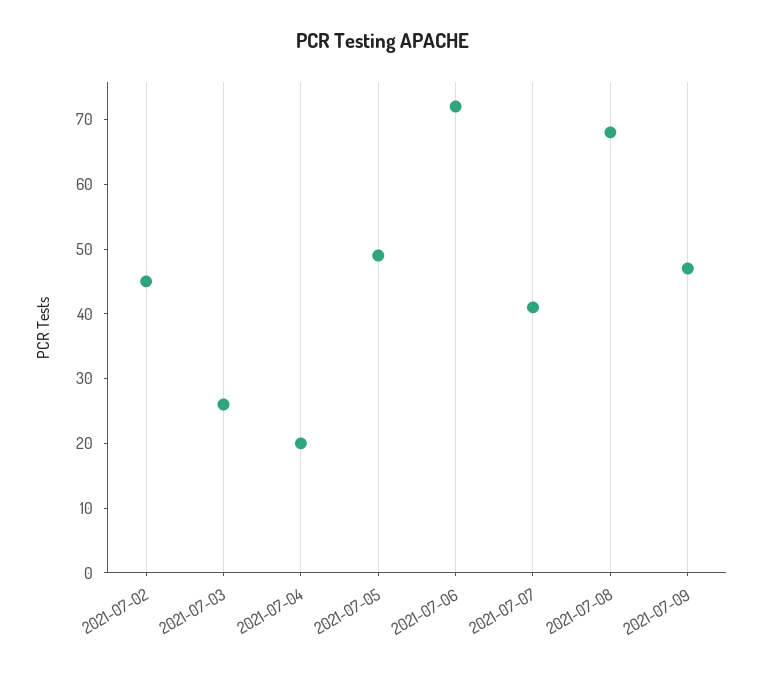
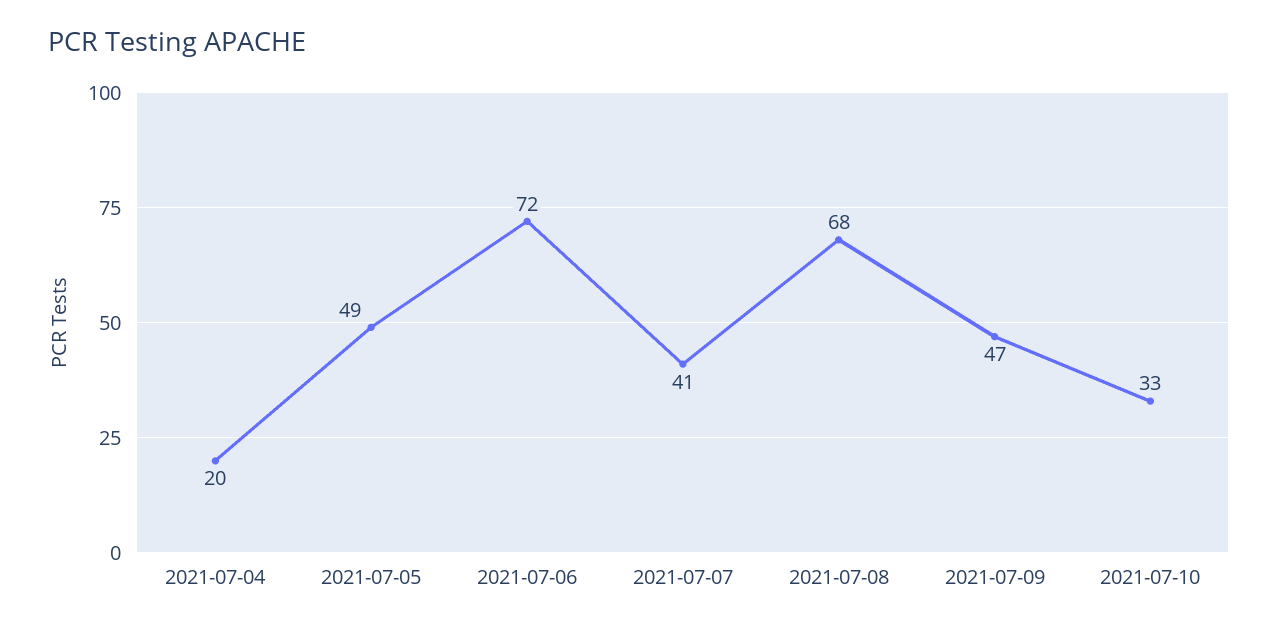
2021-07-02: 45 -> none
2021-07-03: 25 -> none
2021-07-10: none -> 33

